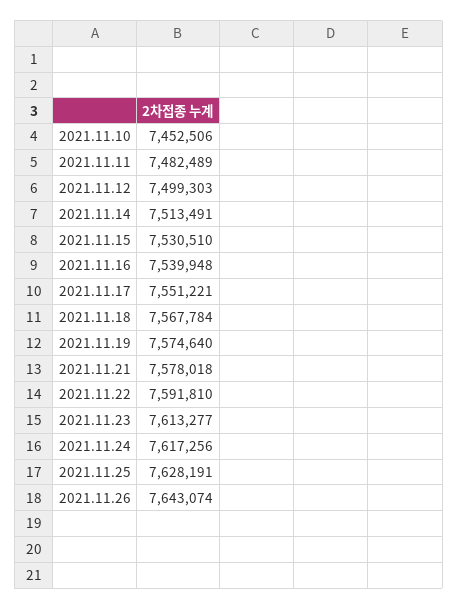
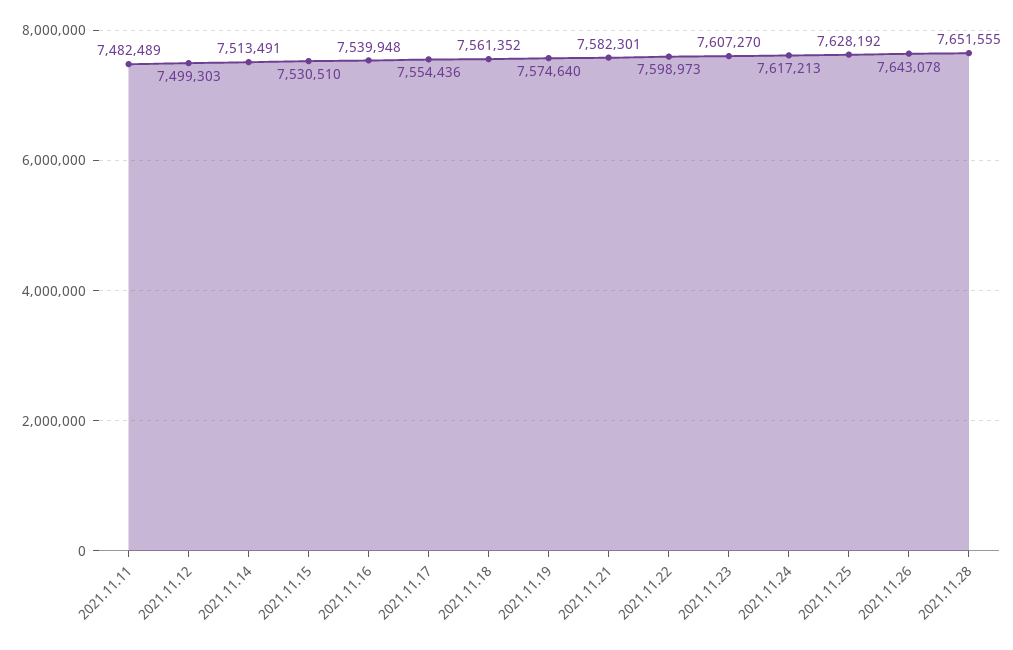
2021.11.10: 7452506 -> none
2021.11.17: 7551221 -> 7554436
2021.11.18: 7567784 -> 7561352
2021.11.21: 7578018 -> 7582301
2021.11.22: 7591810 -> 7598973
2021.11.23: 7613277 -> 7607270
2021.11.24: 7617256 -> 7617213
2021.11.25: 7628191 -> 7628192
2021.11.26: 7643074 -> 7643078
2021.11.28: none -> 7651555

